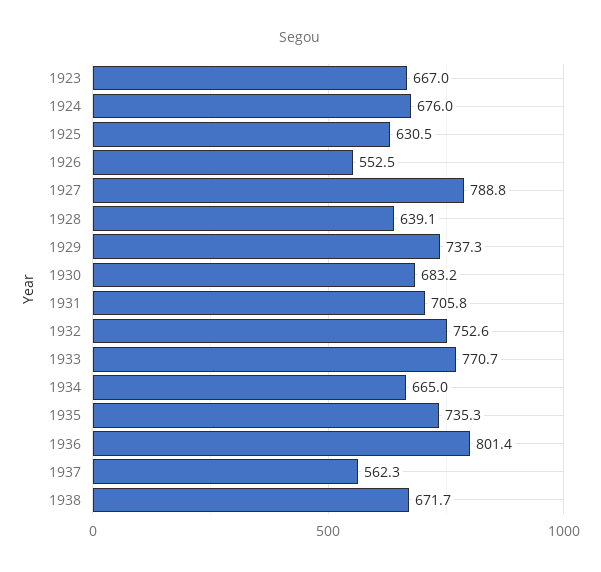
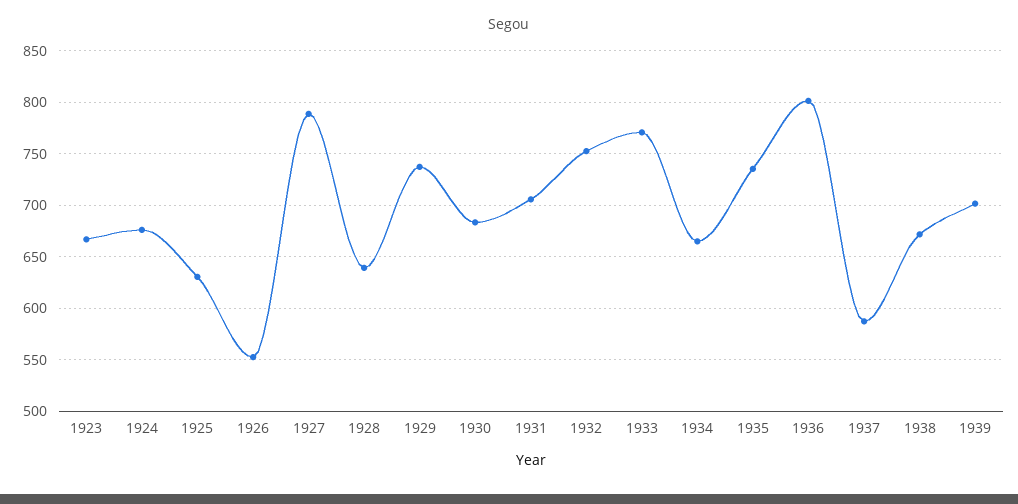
1937: 562.3 -> 590
1939: none -> 700

